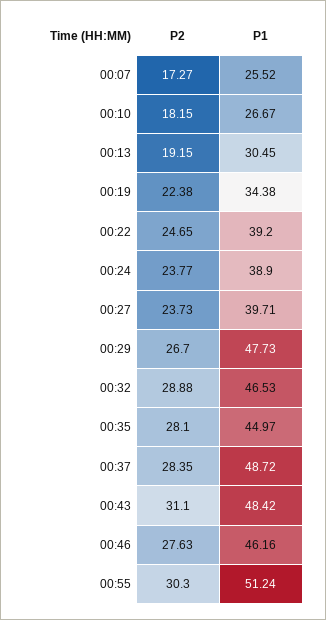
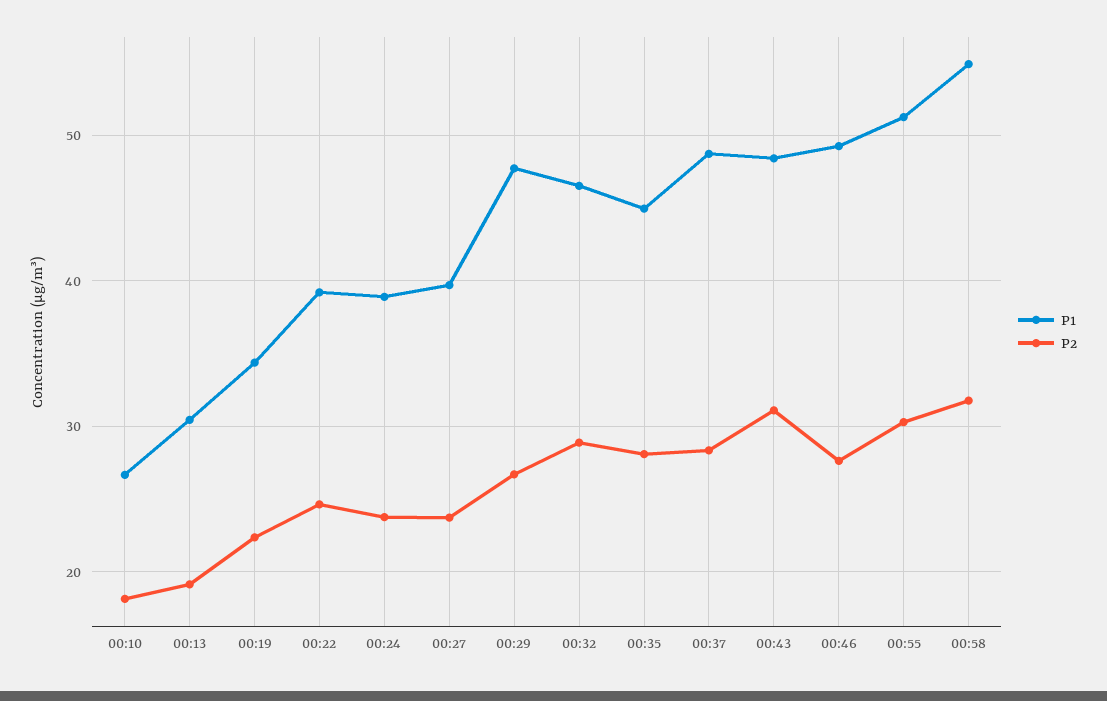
P2, 00:07: 17.27 -> none
P1, 00:07: 25.52 -> none
P1, 00:46: 46.16 -> 49
P1, 00:58: none -> 55
P2, 00:58: none -> 32

